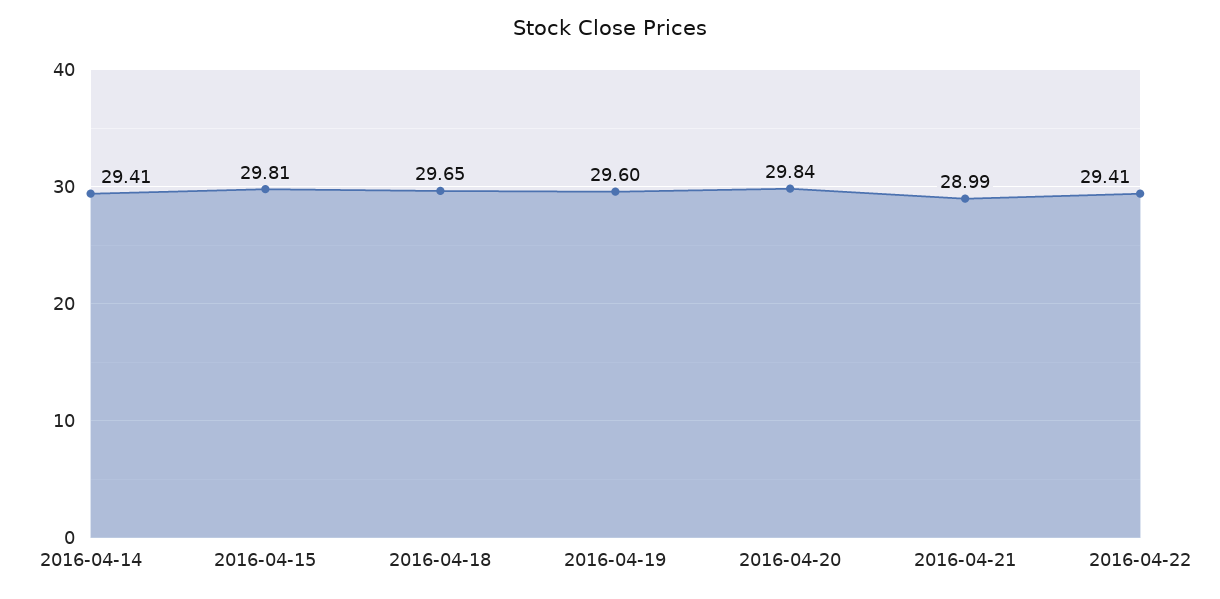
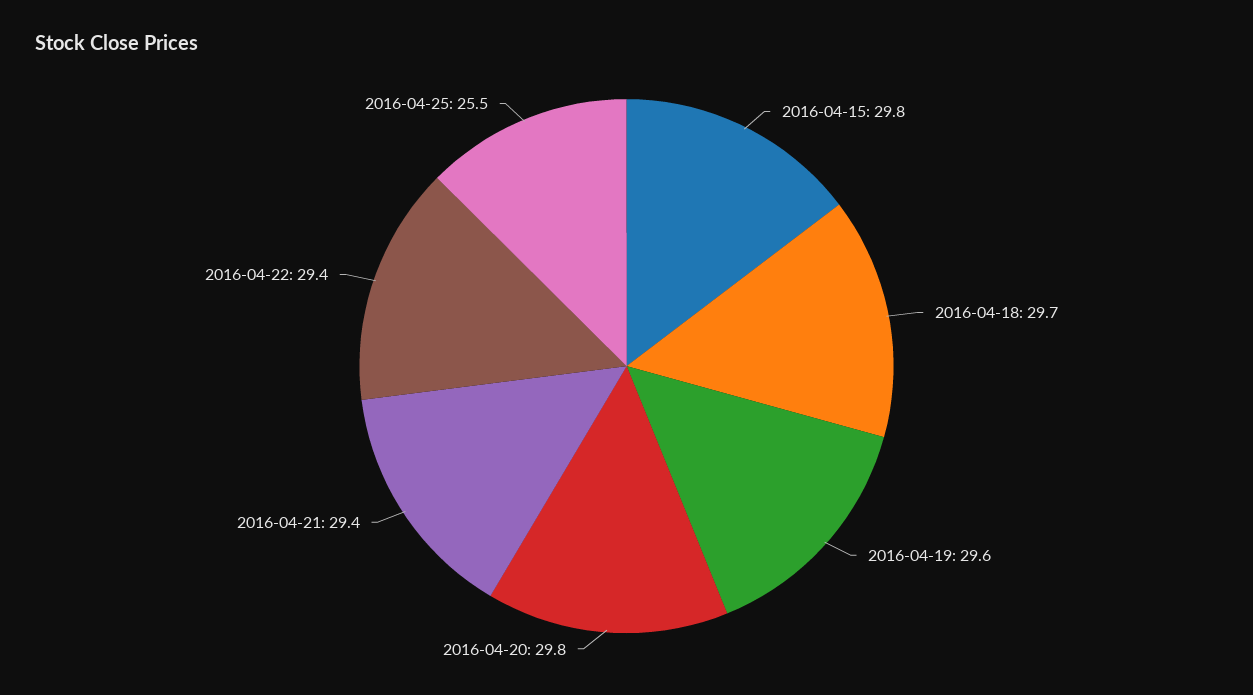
2016-04-14: 29.41 -> none
2016-04-21: 28.99 -> 29.4
2016-04-25: none -> 25.5

